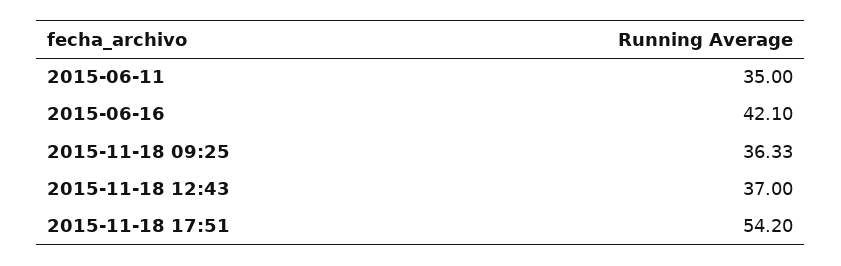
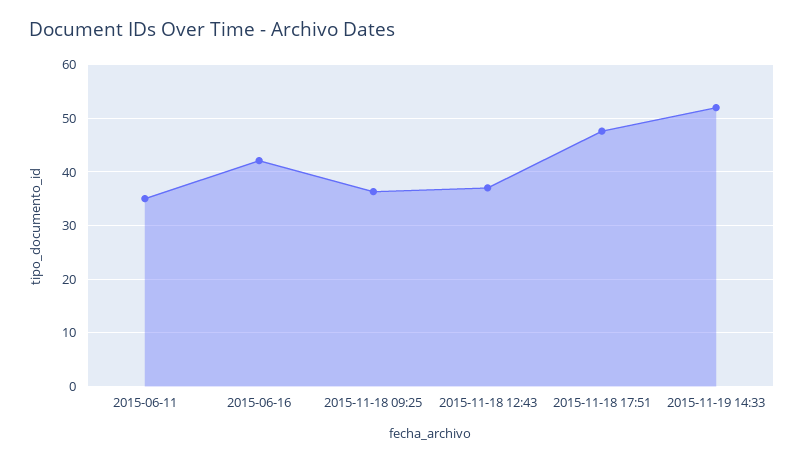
2015-11-18 17:51: 54.2 -> 48
2015-11-19 14:33: none -> 52

